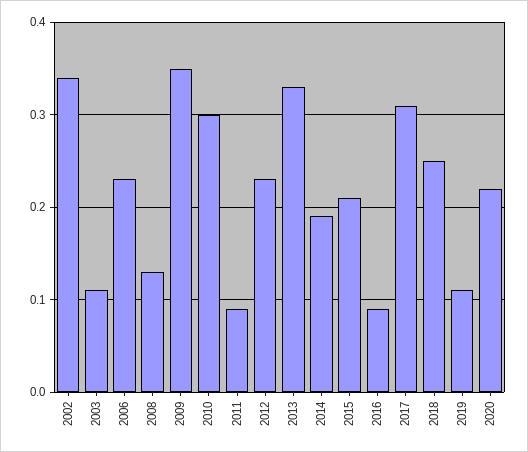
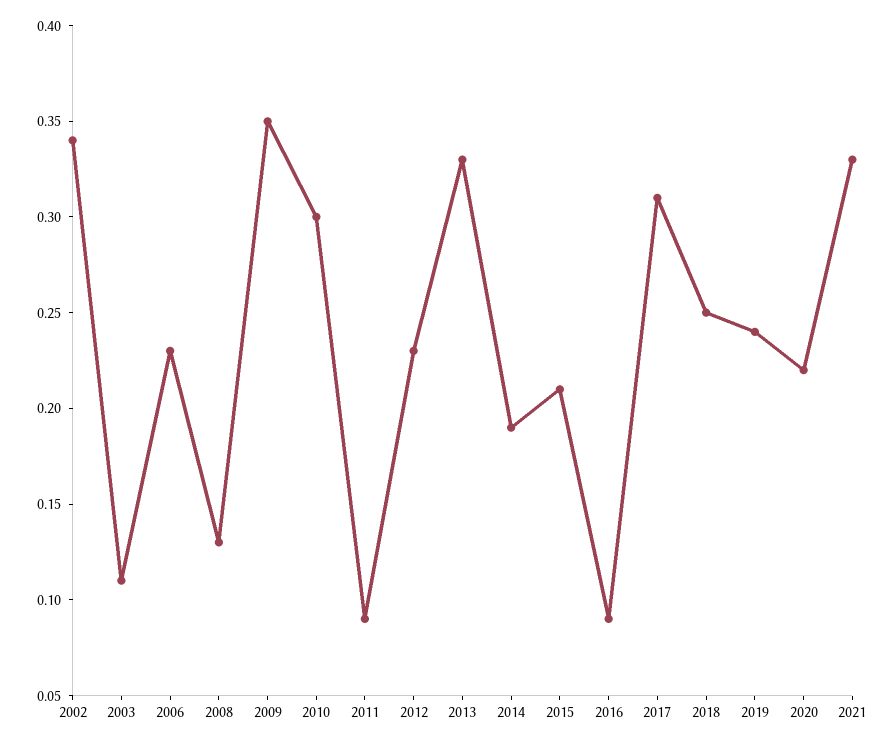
2019: 0.11 -> 0.24
2021: none -> 0.33

